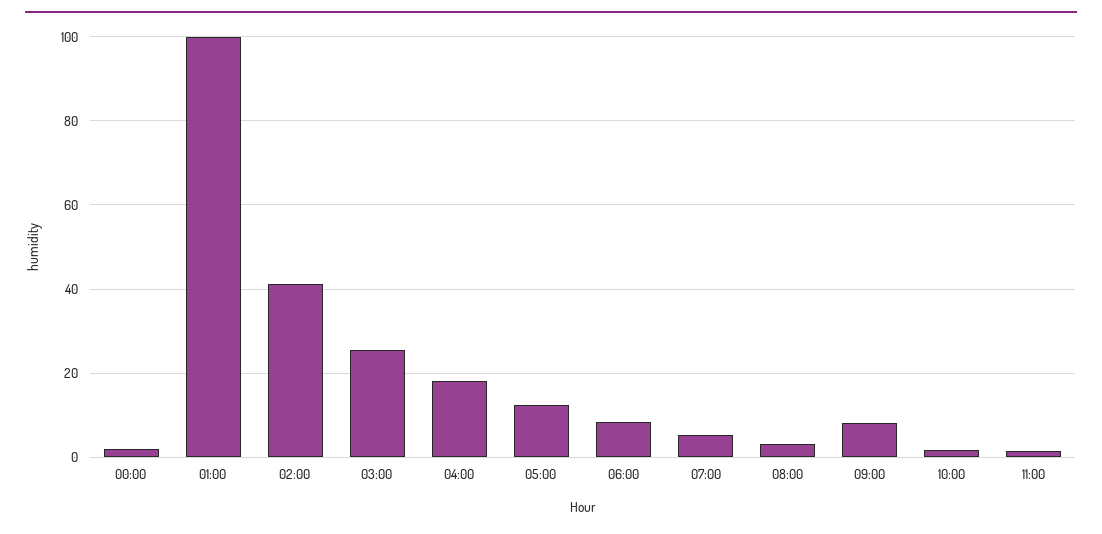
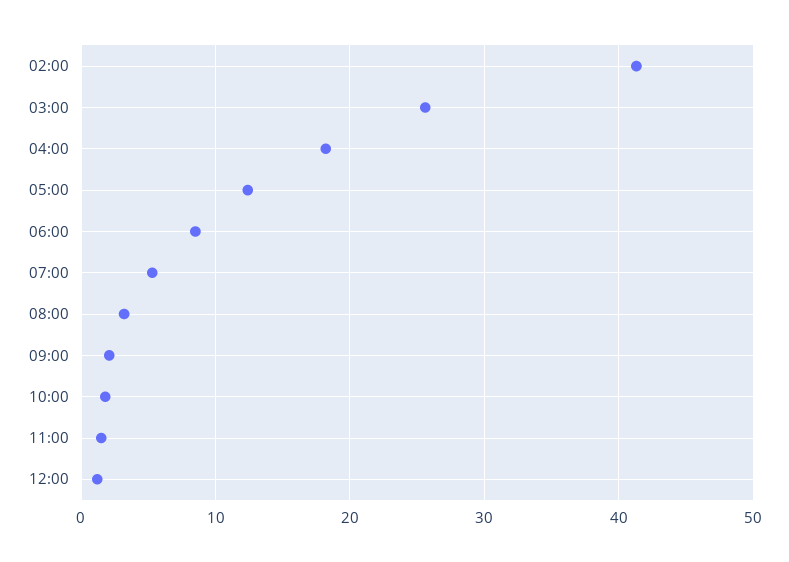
00:00: 2 -> none
01:00: 100 -> none
09:00: 8 -> 2
12:00: none -> 1

